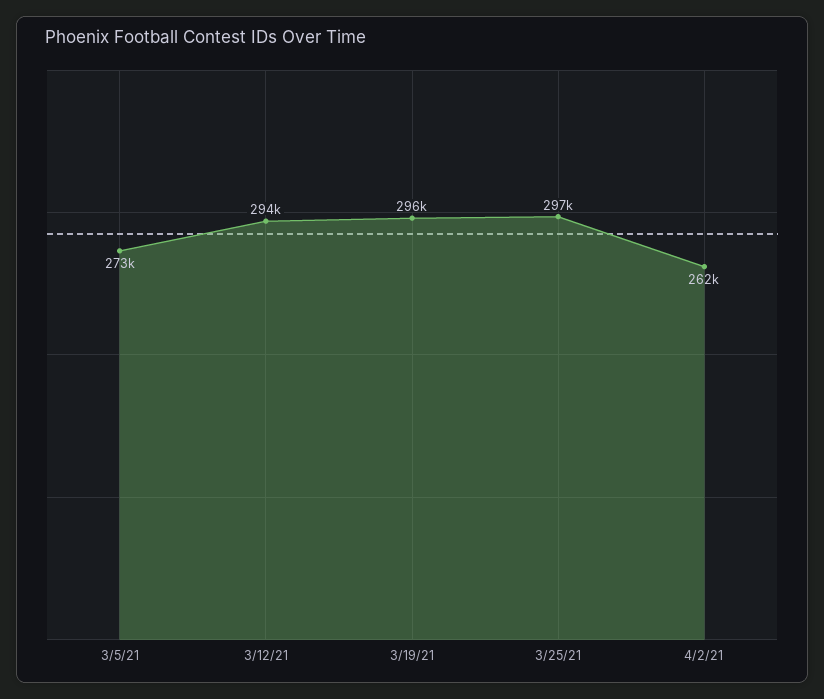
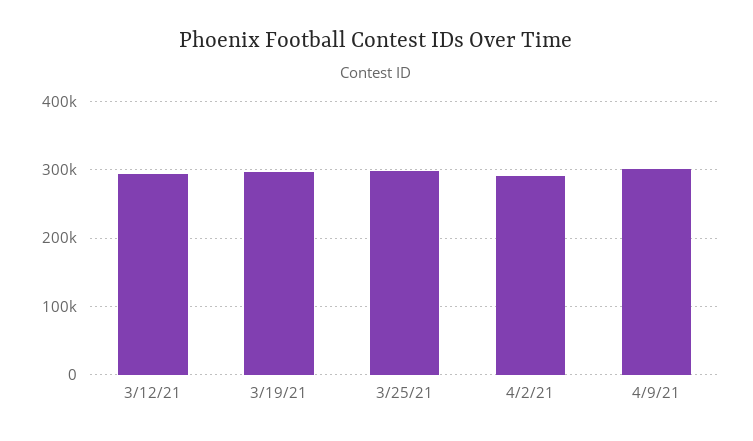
3/5/21: 273000 -> none
4/2/21: 262000 -> 290000
4/9/21: none -> 300000

